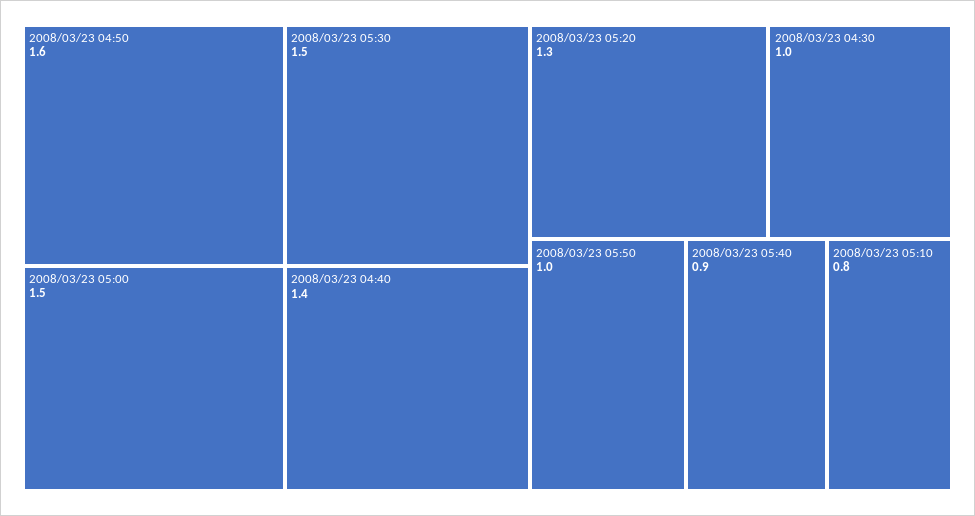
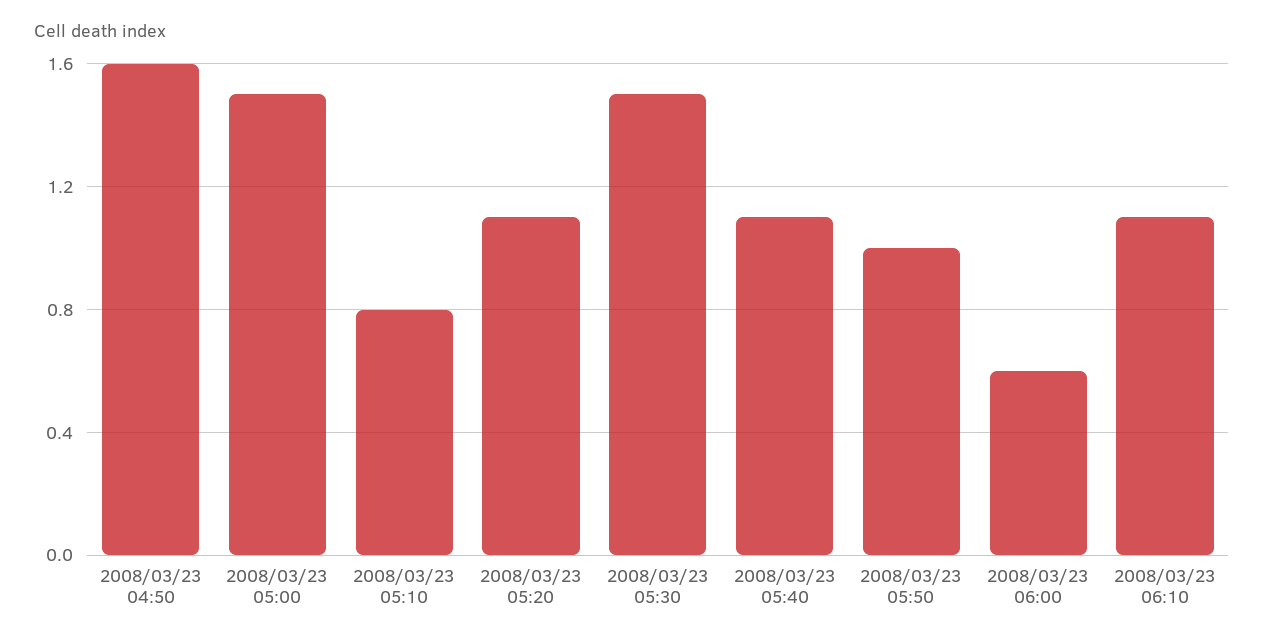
2008/03/23 04:40: 1.4 -> none
2008/03/23 05:20: 1.3 -> 1.1
2008/03/23 04:30: 1 -> none
2008/03/23 05:40: 0.9 -> 1.1
2008/03/23 06:00: none -> 0.6
2008/03/23 06:10: none -> 1.1

